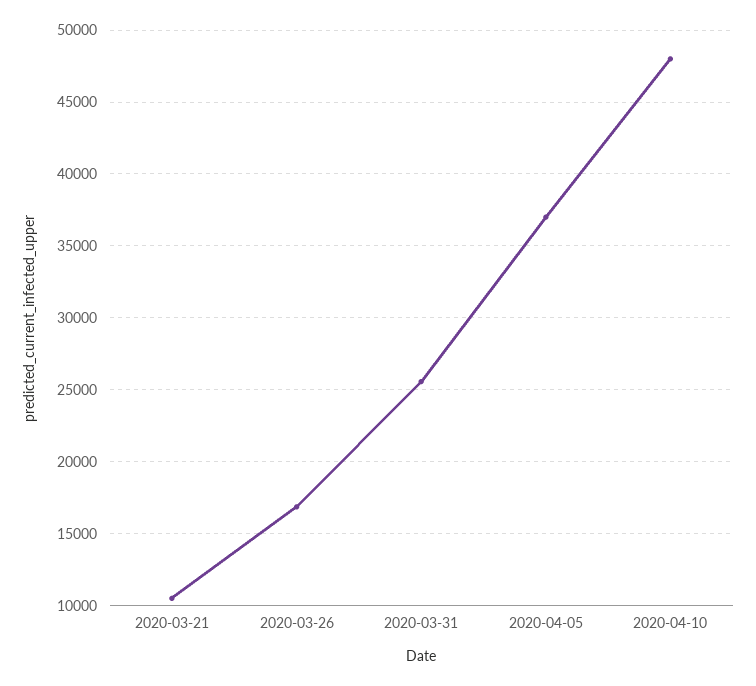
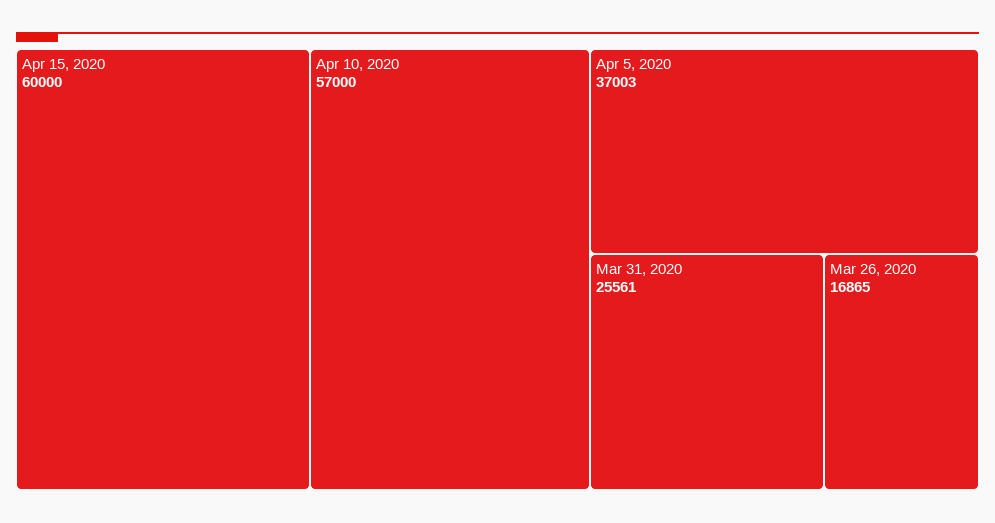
2020-03-21: 10500 -> none
2020-04-10: 48000 -> 57000
Apr 15, 2020: none -> 60000

